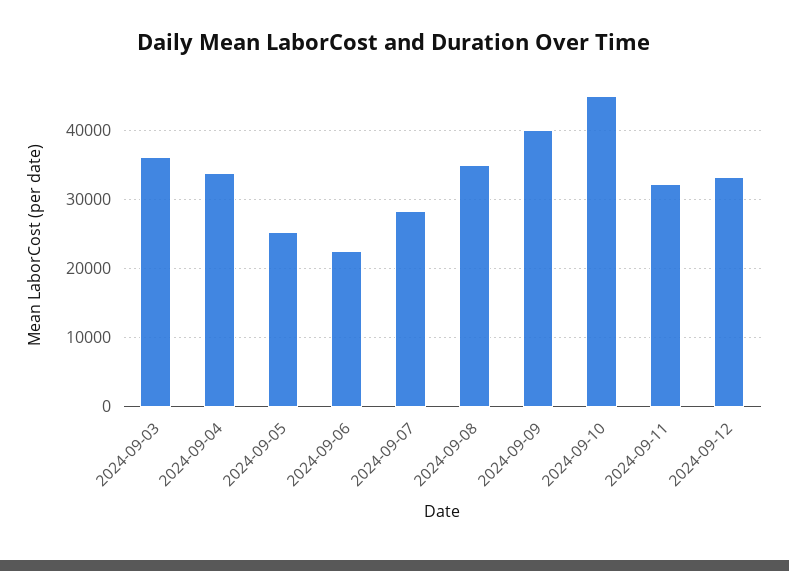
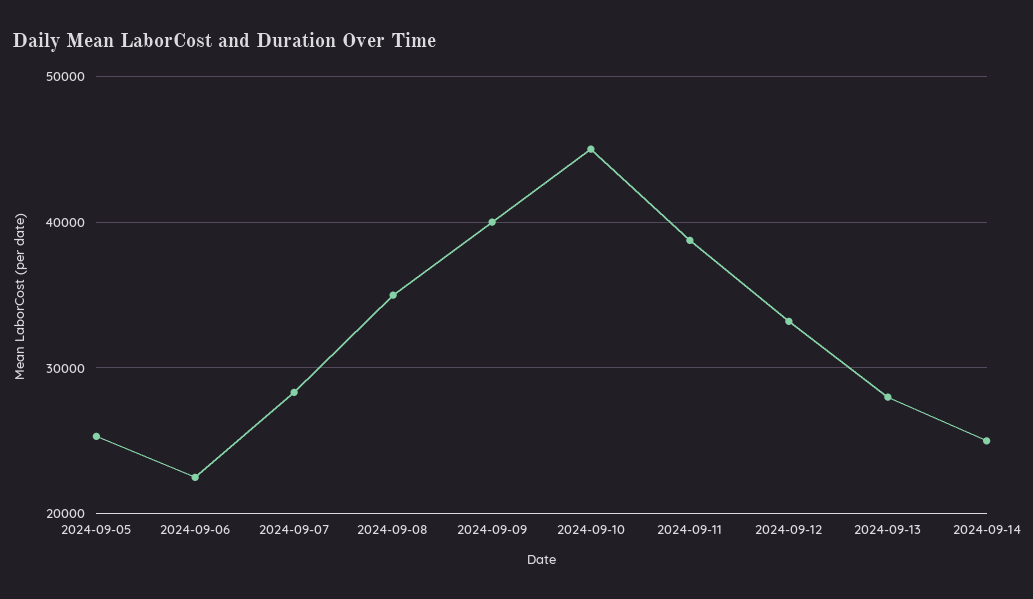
2024-09-03: 36000 -> none
2024-09-04: 34000 -> none
2024-09-11: 32000 -> 39000
2024-09-13: none -> 28000
2024-09-14: none -> 25000

